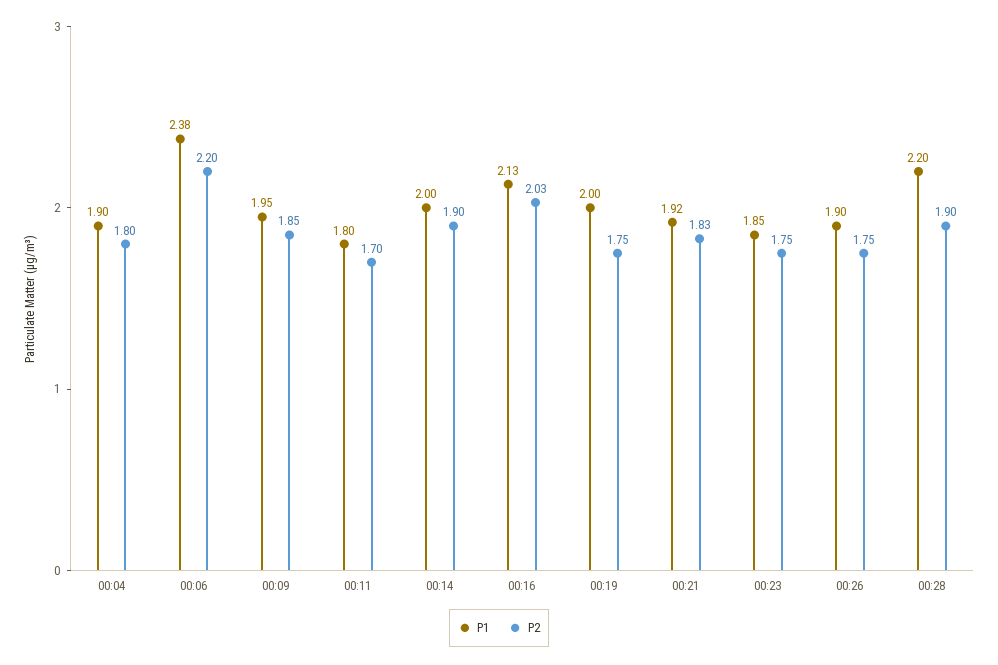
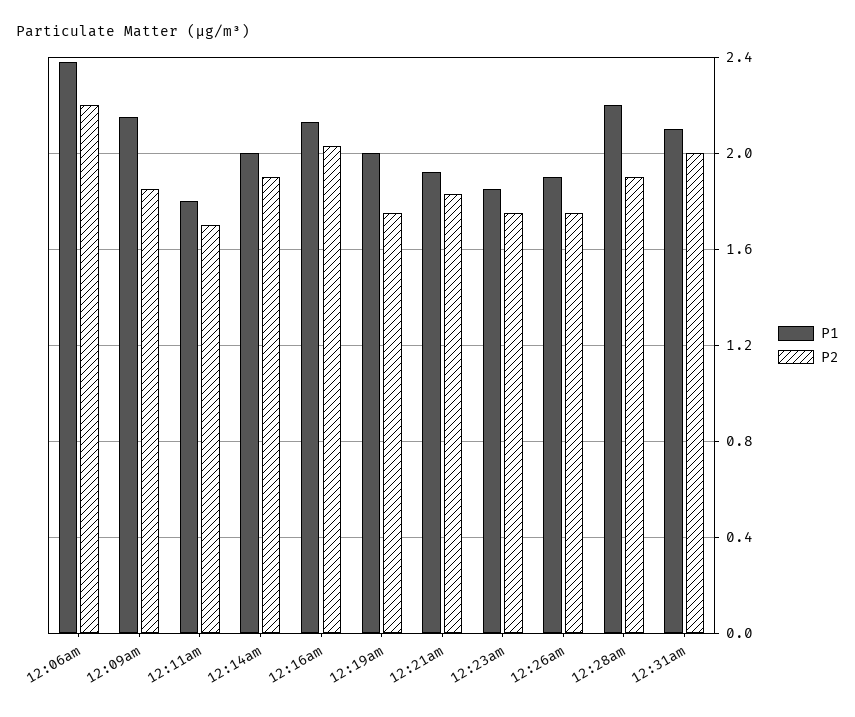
P1, 00:04: 1.9 -> none
P2, 00:04: 1.8 -> none
P1, 00:09: 1.95 -> 2.15
P1, 12:31am: none -> 2.1
P2, 12:31am: none -> 2

